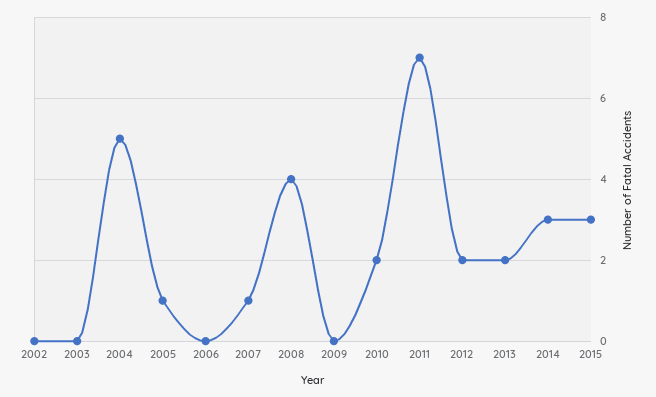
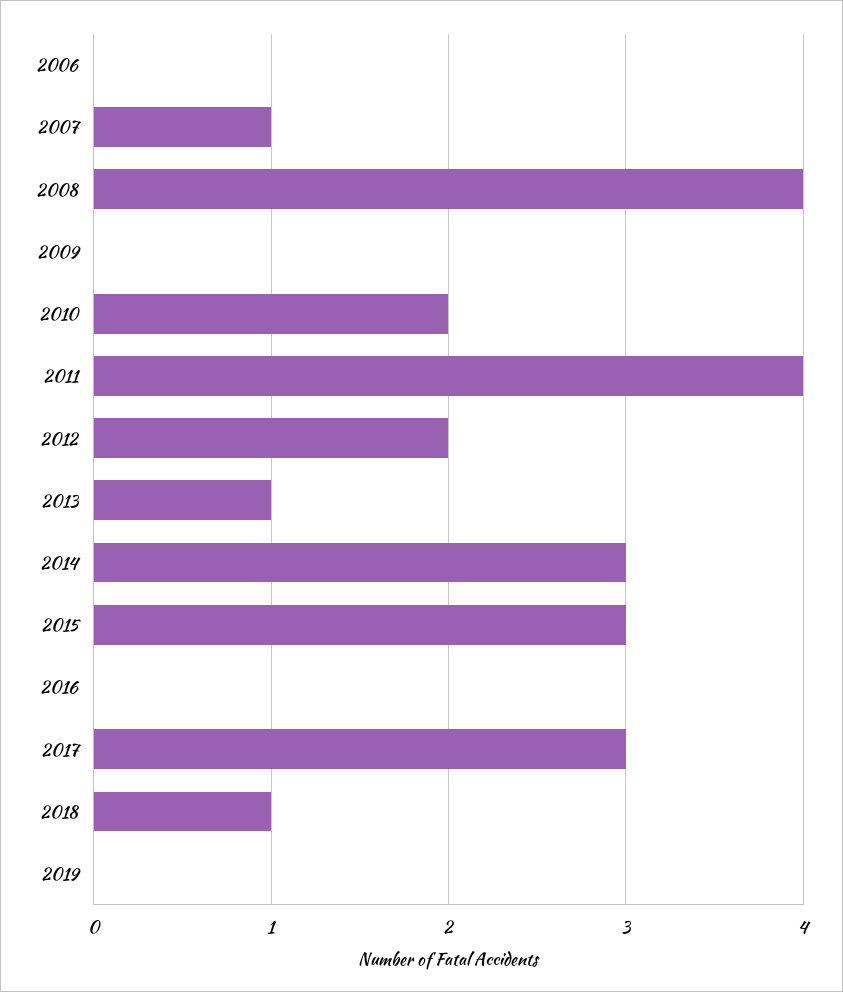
2002: 0 -> none
2003: 0 -> none
2004: 5 -> none
2005: 1 -> none
2011: 7 -> 4
2013: 2 -> 1
2016: none -> 0
2017: none -> 3
2018: none -> 1
2019: none -> 0

